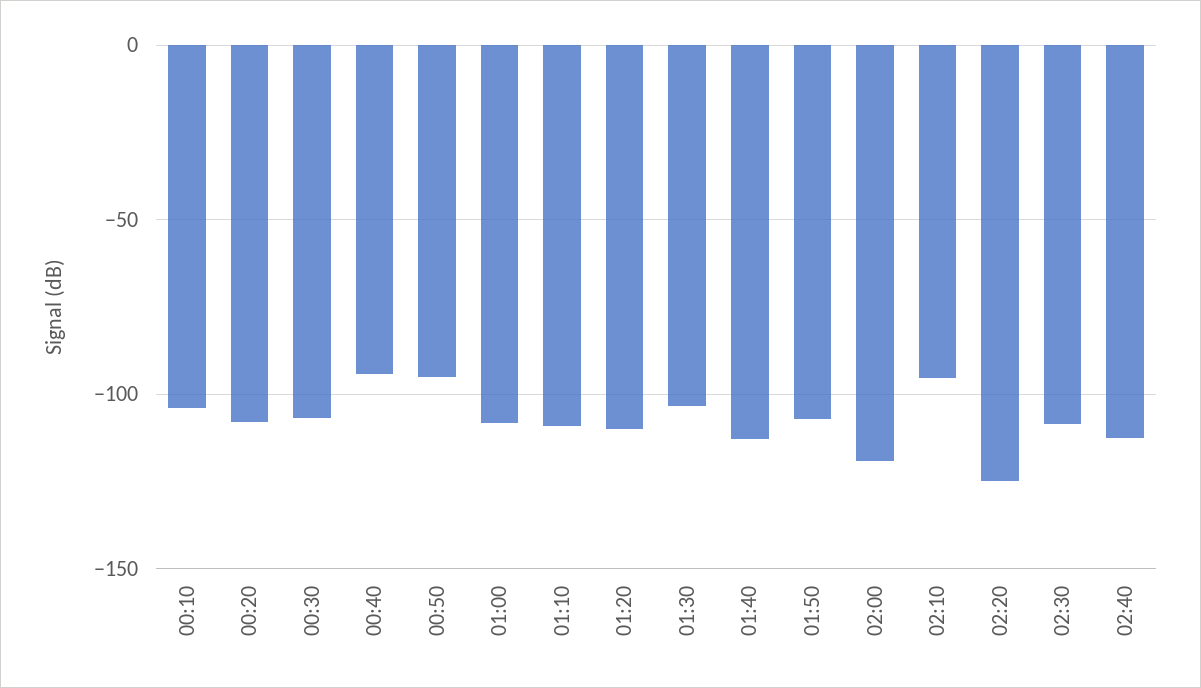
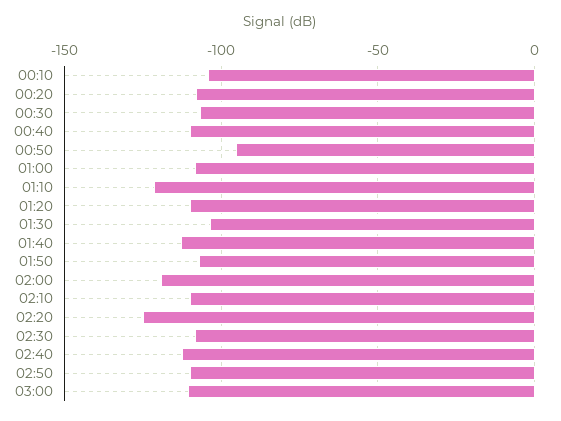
00:40: -95 -> -110
01:10: -110 -> -120
02:10: -95 -> -110
02:50: none -> -110
03:00: none -> -110

